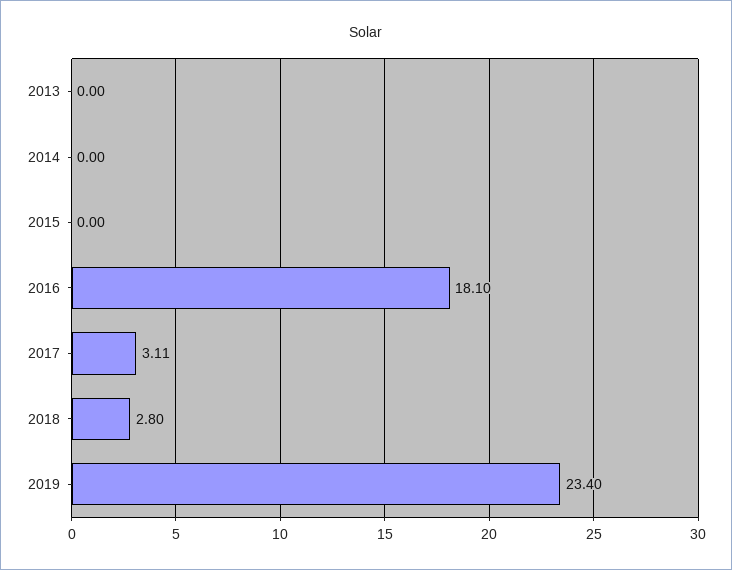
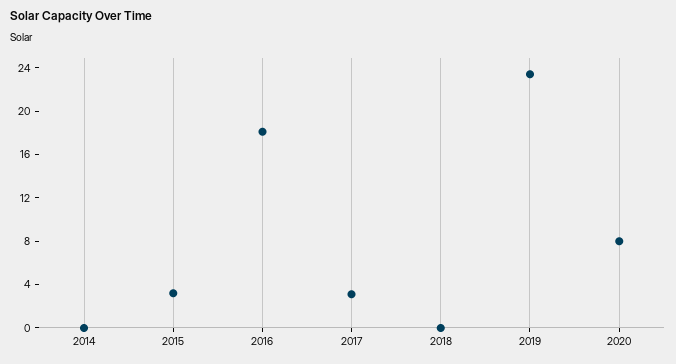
2013: 0 -> none
2015: 0 -> 3
2018: 2.8 -> 0
2020: none -> 8

